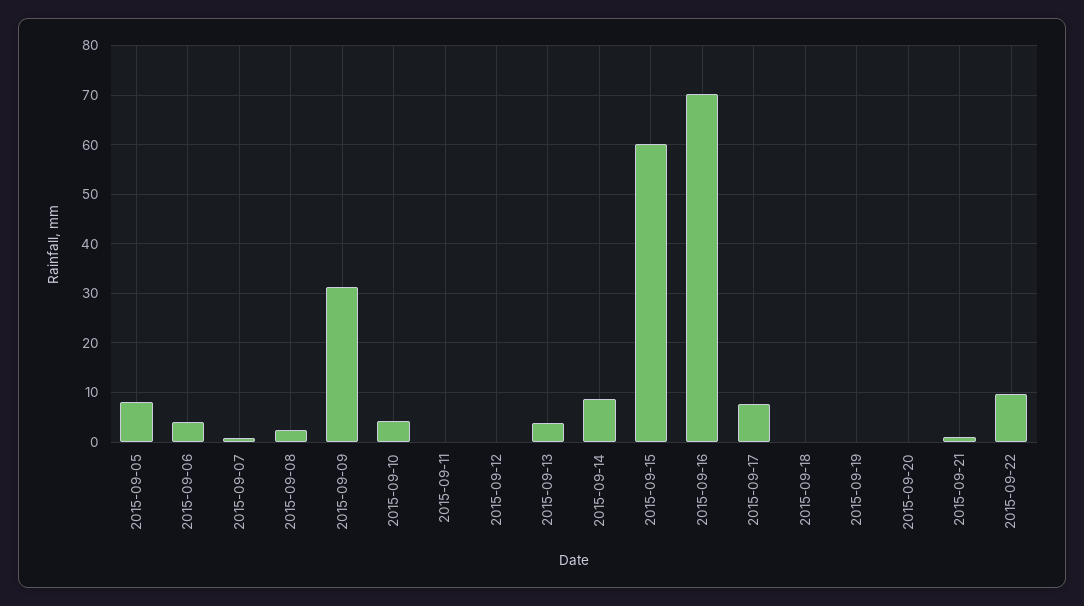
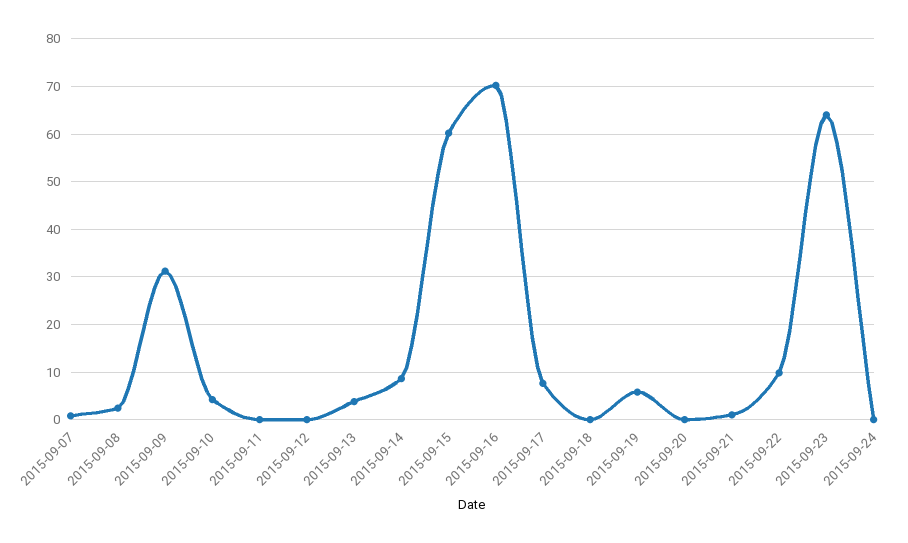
2015-09-05: 8 -> none
2015-09-06: 4 -> none
2015-09-19: 0 -> 6
2015-09-23: none -> 64
2015-09-24: none -> 0

